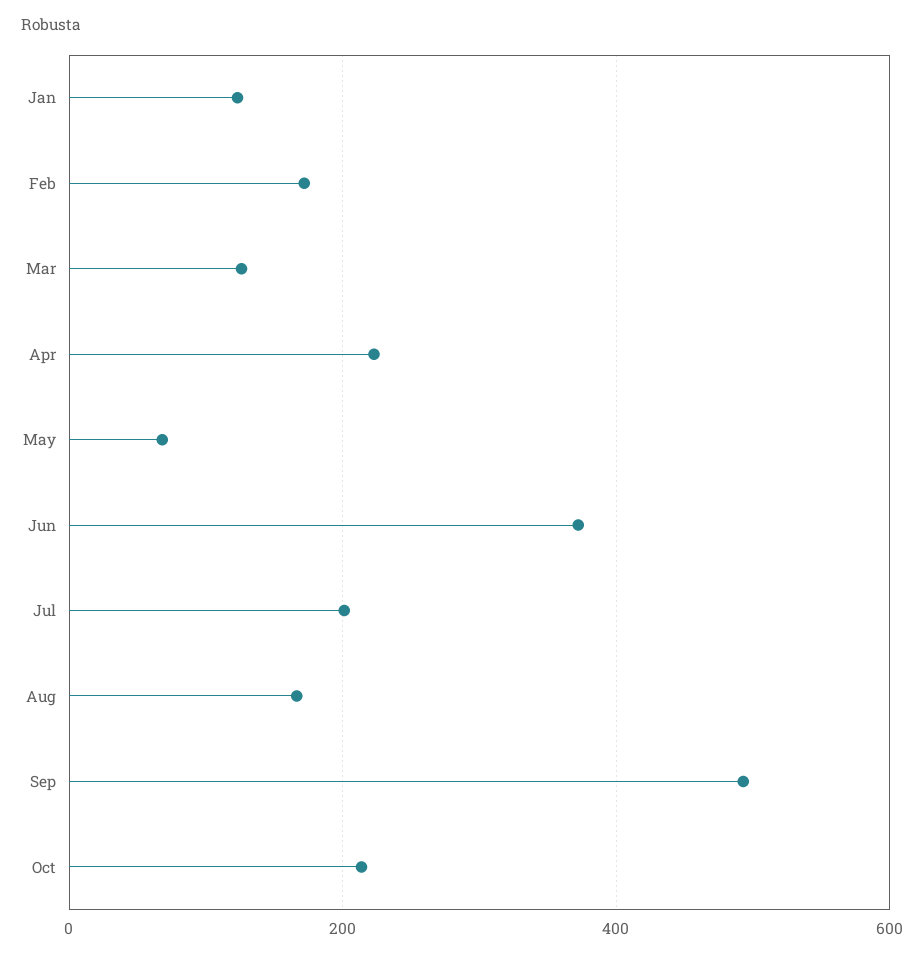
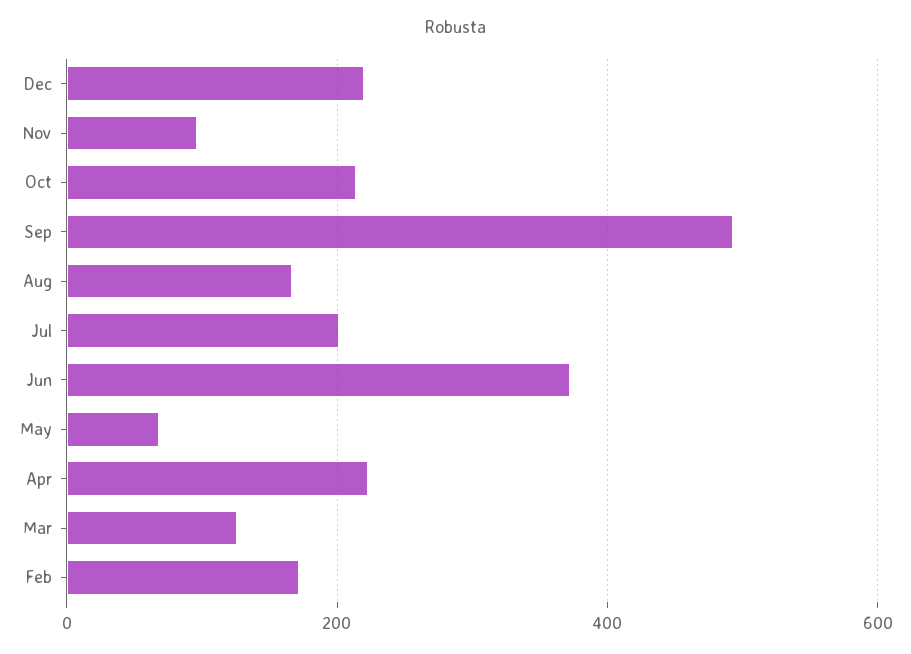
Jan: 120 -> none
Dec: none -> 220
Nov: none -> 100

